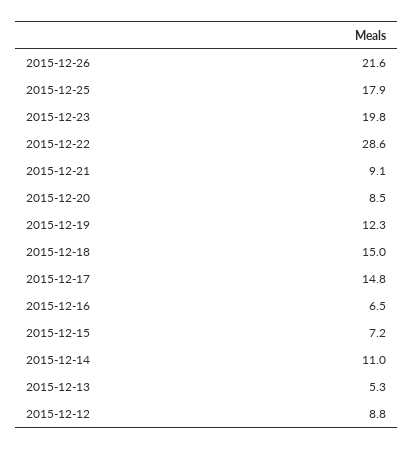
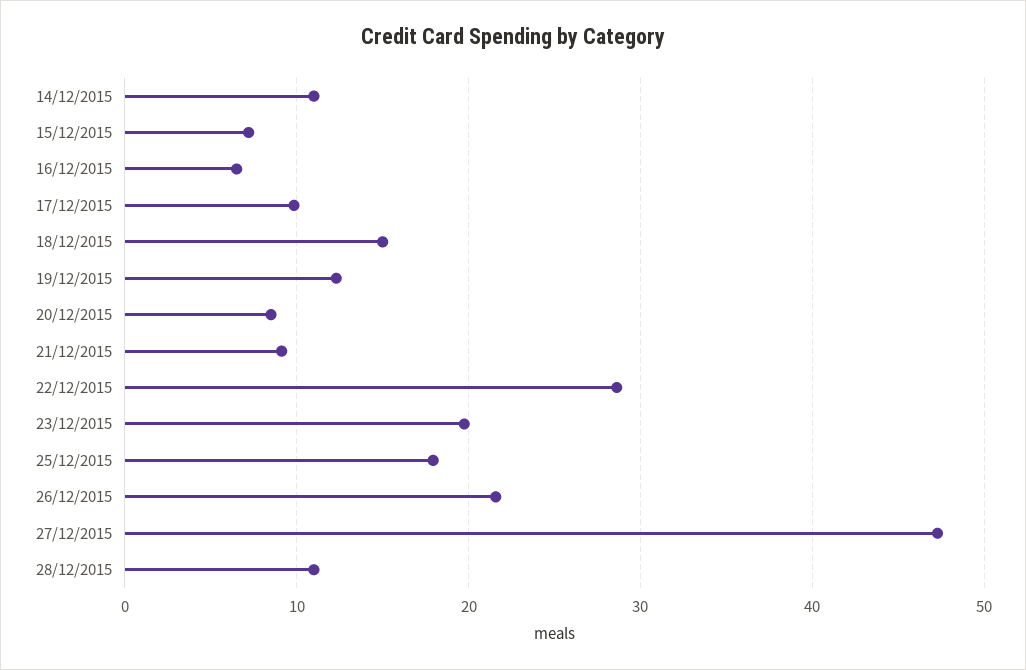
2015-12-17: 14.8 -> 10
2015-12-13: 5.3 -> none
2015-12-12: 8.8 -> none
27/12/2015: none -> 47
28/12/2015: none -> 11

